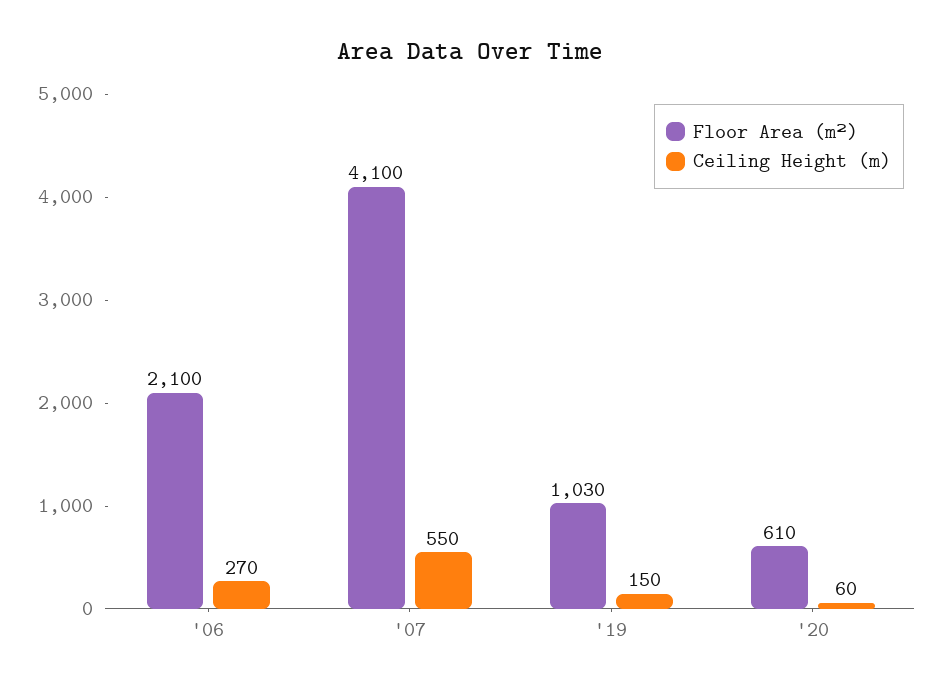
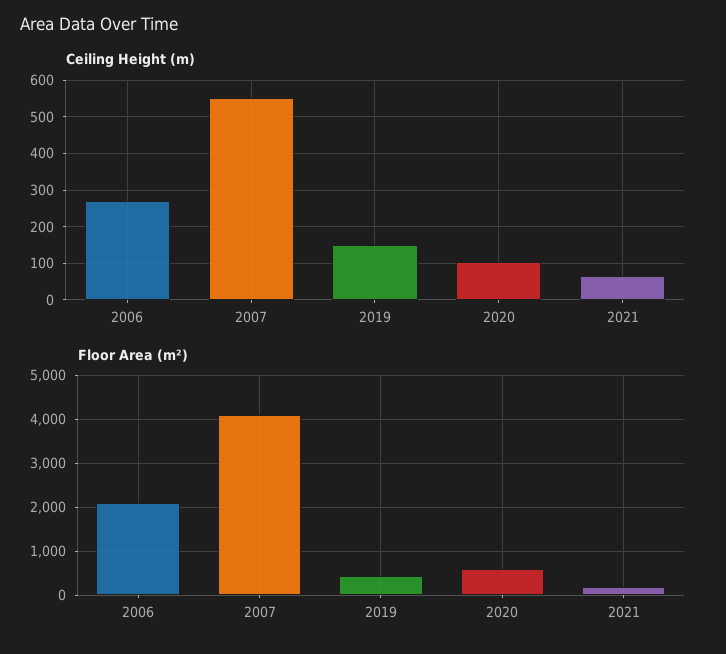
Floor Area (m²), '19: 1030 -> 400
Ceiling Height (m), '20: 60 -> 100
Ceiling Height (m), 2021: none -> 60
Floor Area (m²), 2021: none -> 200

